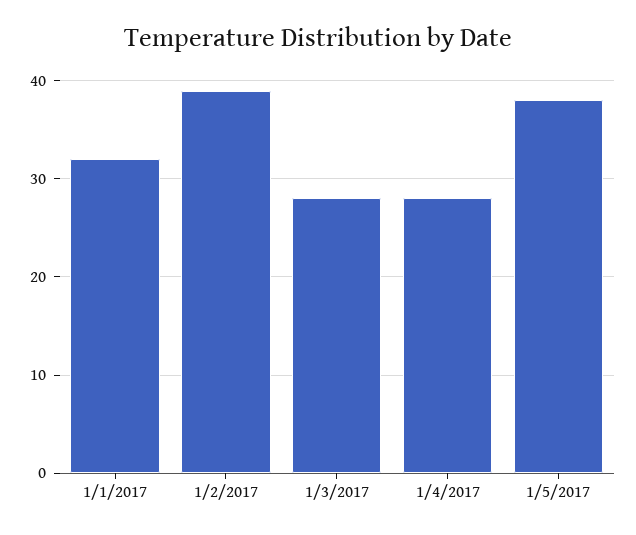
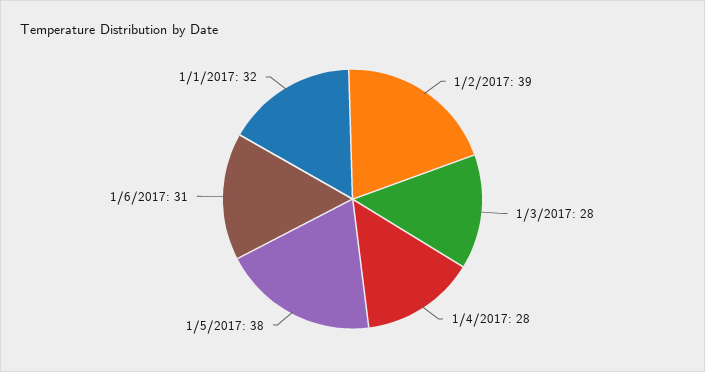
1/6/2017: none -> 31

